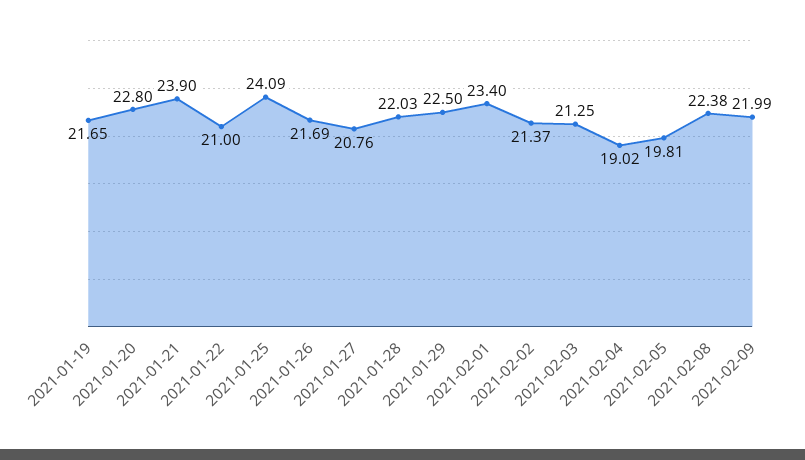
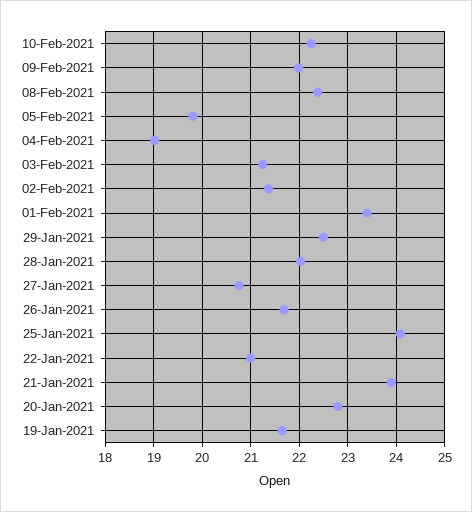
10-Feb-2021: none -> 22.2

